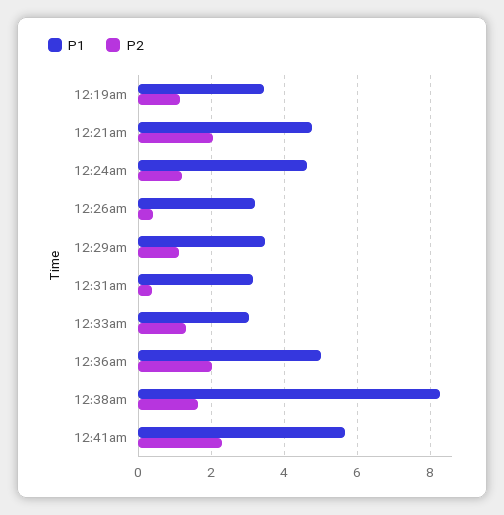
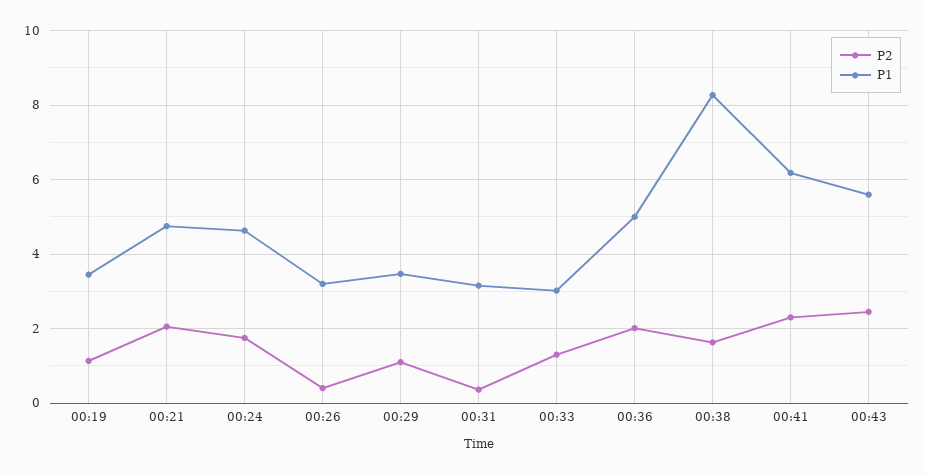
P2, 12:24am: 1.2 -> 1.8
P1, 12:41am: 5.6 -> 6.2
P2, 00:43: none -> 2.4
P1, 00:43: none -> 5.6

